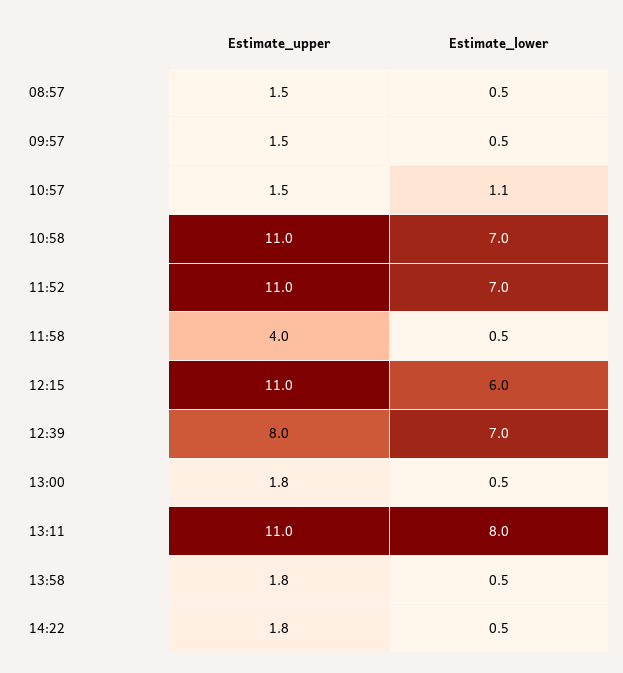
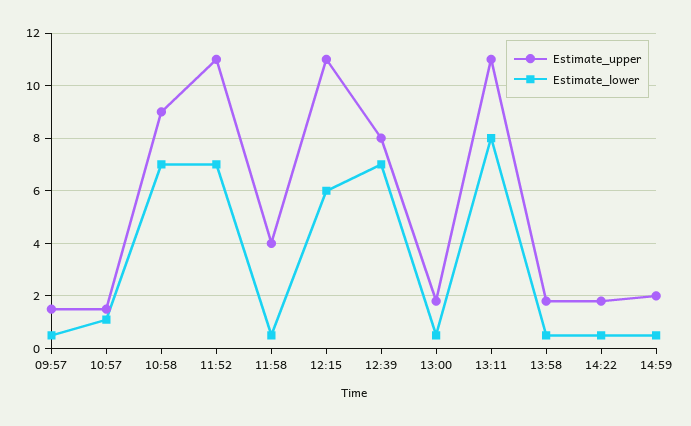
Estimate_upper, 08:57: 1.5 -> none
Estimate_lower, 08:57: 0.5 -> none
Estimate_upper, 10:58: 11 -> 9
Estimate_upper, 14:59: none -> 2
Estimate_lower, 14:59: none -> 0.5

